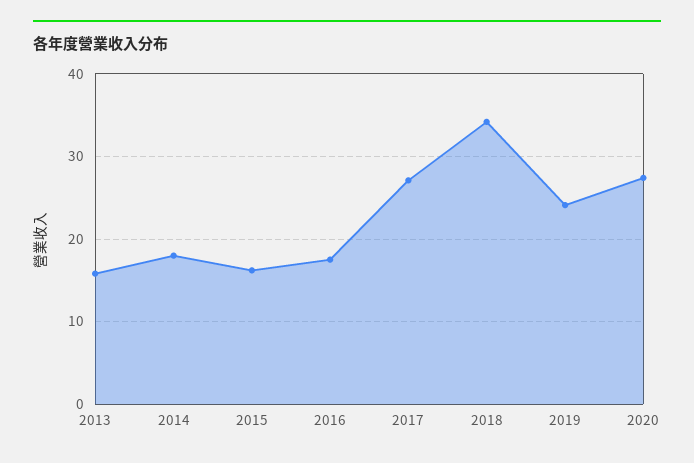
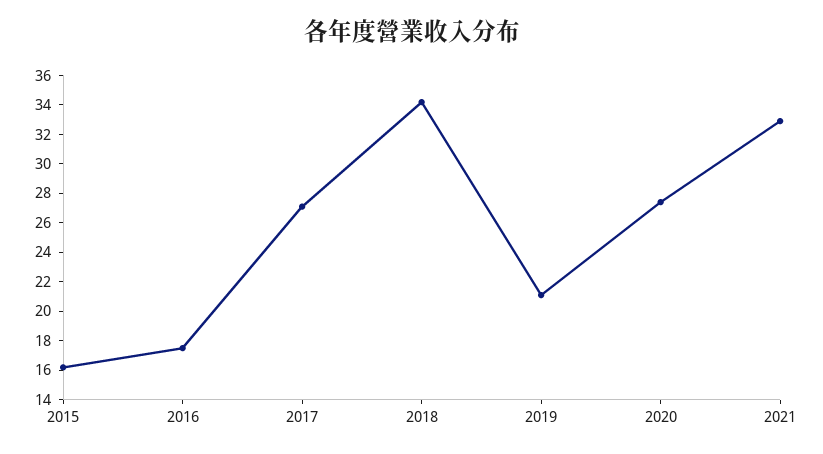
2013: 16 -> none
2014: 18 -> none
2019: 24 -> 21
2021: none -> 33

